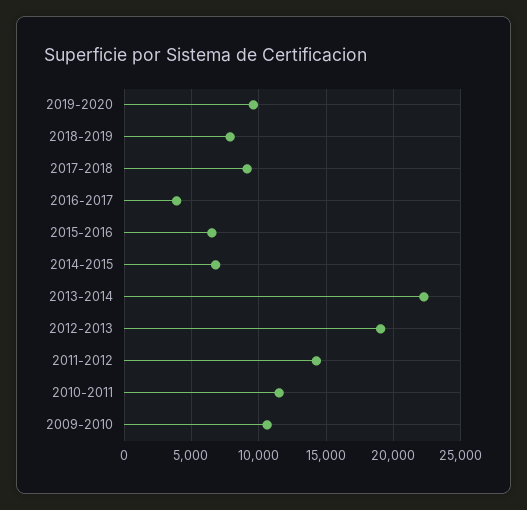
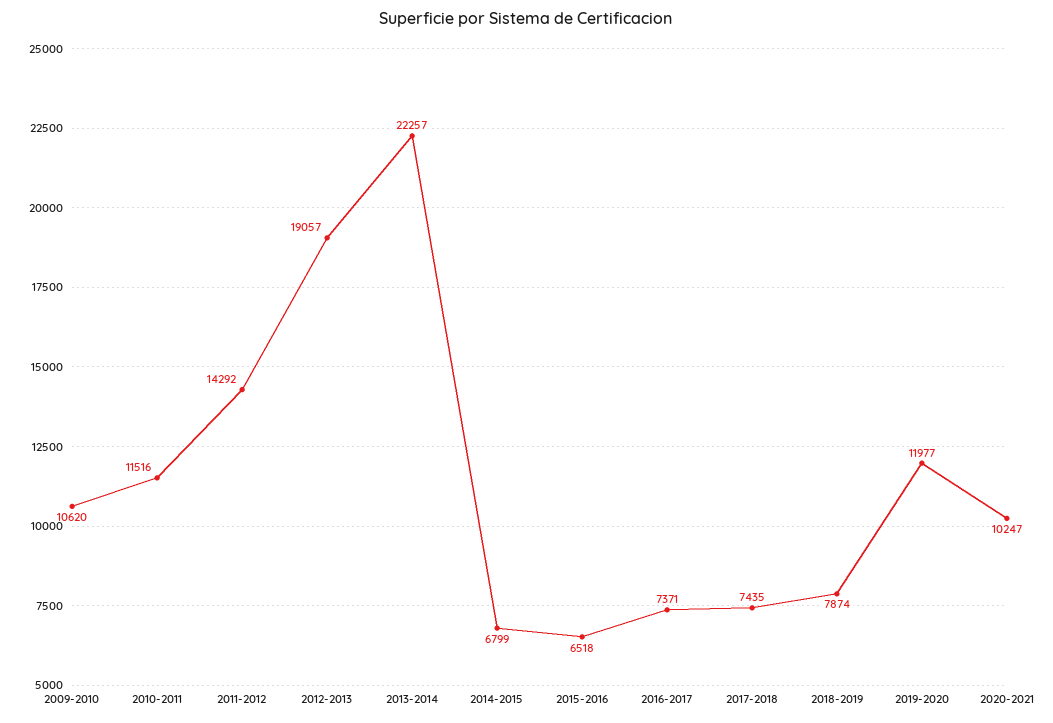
2019-2020: 9500 -> 11977
2017-2018: 9000 -> 7435
2016-2017: 4000 -> 7371
2020-2021: none -> 10247

